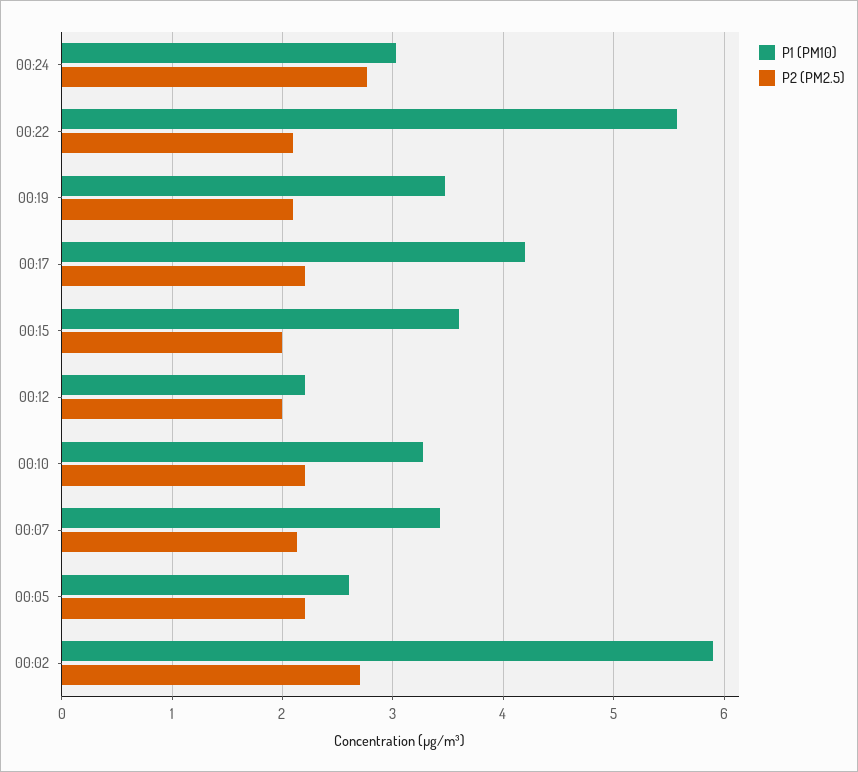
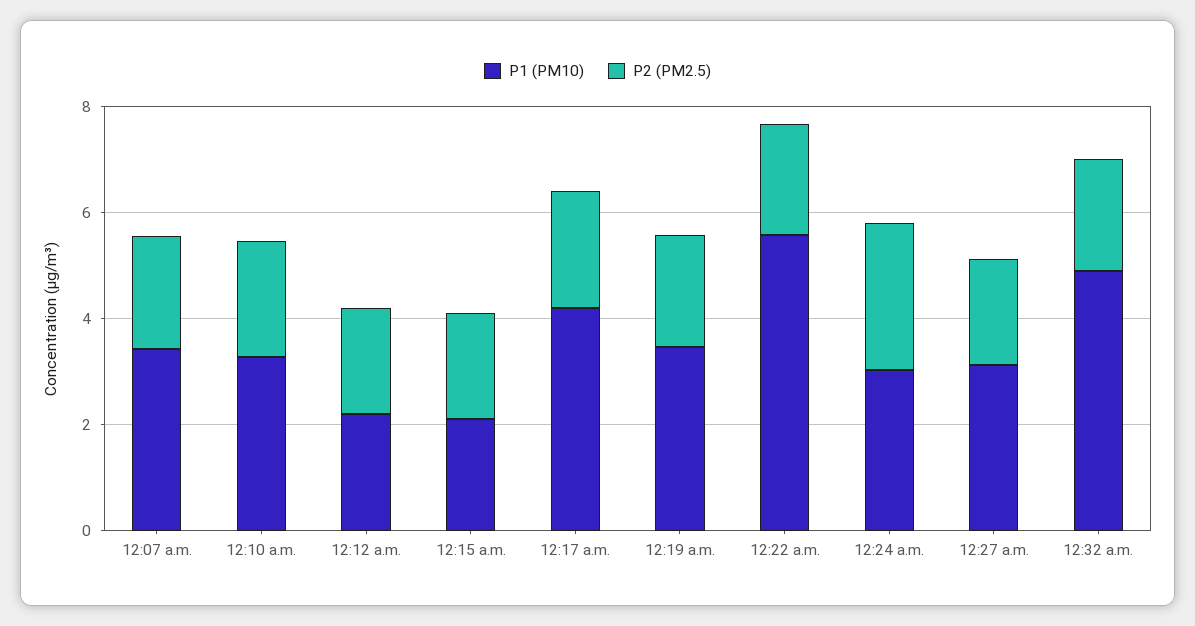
P1 (PM10), 00:15: 3.6 -> 2
P1 (PM10), 00:05: 2.6 -> none
P2 (PM2.5), 00:05: 2.2 -> none
P1 (PM10), 00:02: 5.9 -> none
P2 (PM2.5), 00:02: 2.7 -> none
P1 (PM10), 12:27 a.m.: none -> 3
P2 (PM2.5), 12:27 a.m.: none -> 2
P1 (PM10), 12:32 a.m.: none -> 5
P2 (PM2.5), 12:32 a.m.: none -> 2

